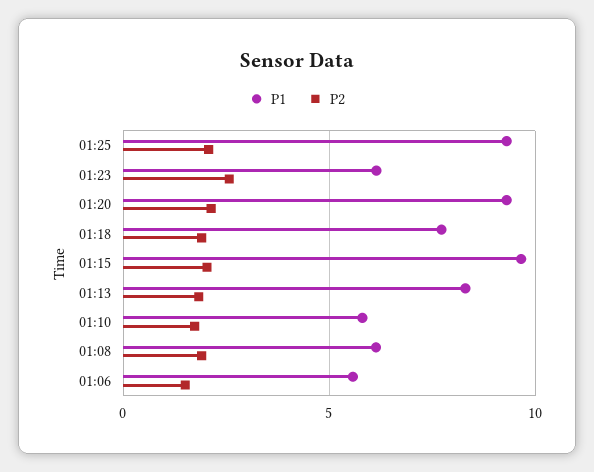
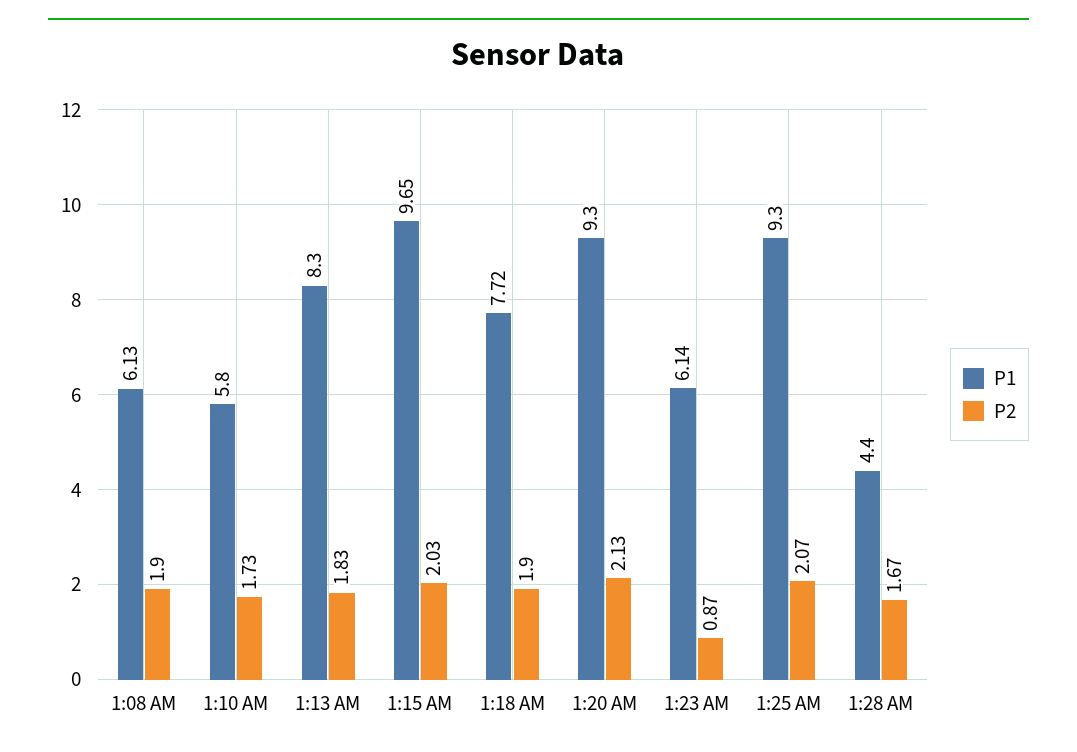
P2, 01:23: 2.5 -> 0.87
P1, 01:06: 5.5 -> none
P2, 01:06: 1.5 -> none
P1, 1:28 AM: none -> 4.4
P2, 1:28 AM: none -> 1.67

